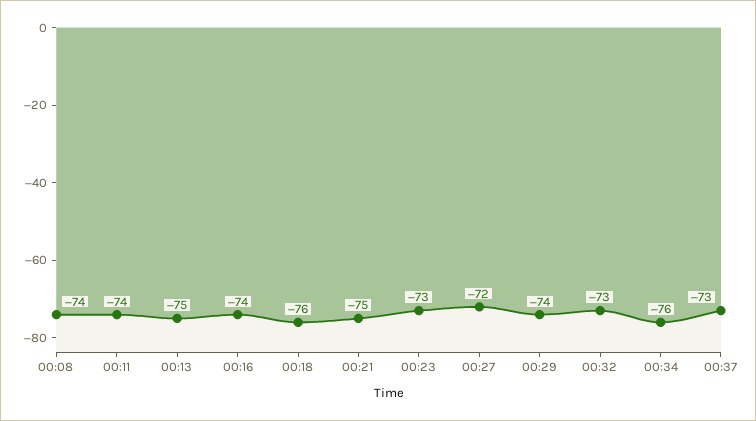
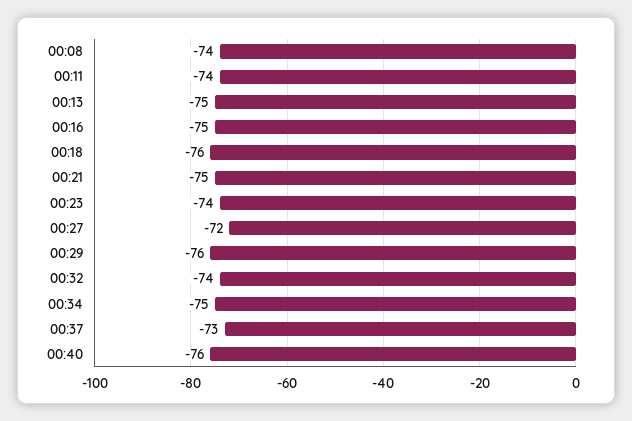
00:16: -74 -> -75
00:23: -73 -> -74
00:29: -74 -> -76
00:32: -73 -> -74
00:34: -76 -> -75
00:40: none -> -76

